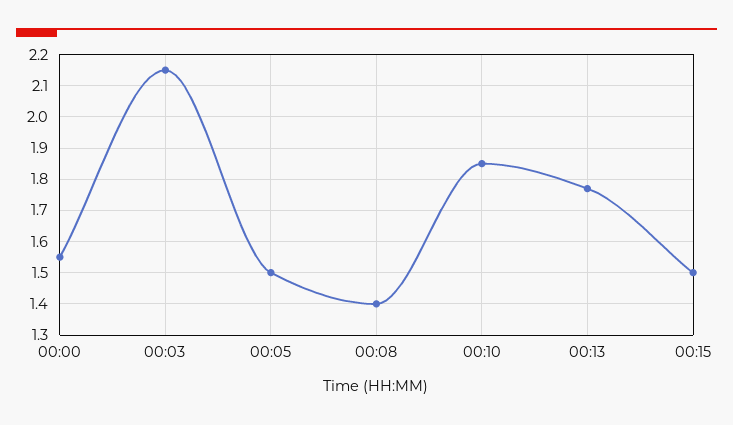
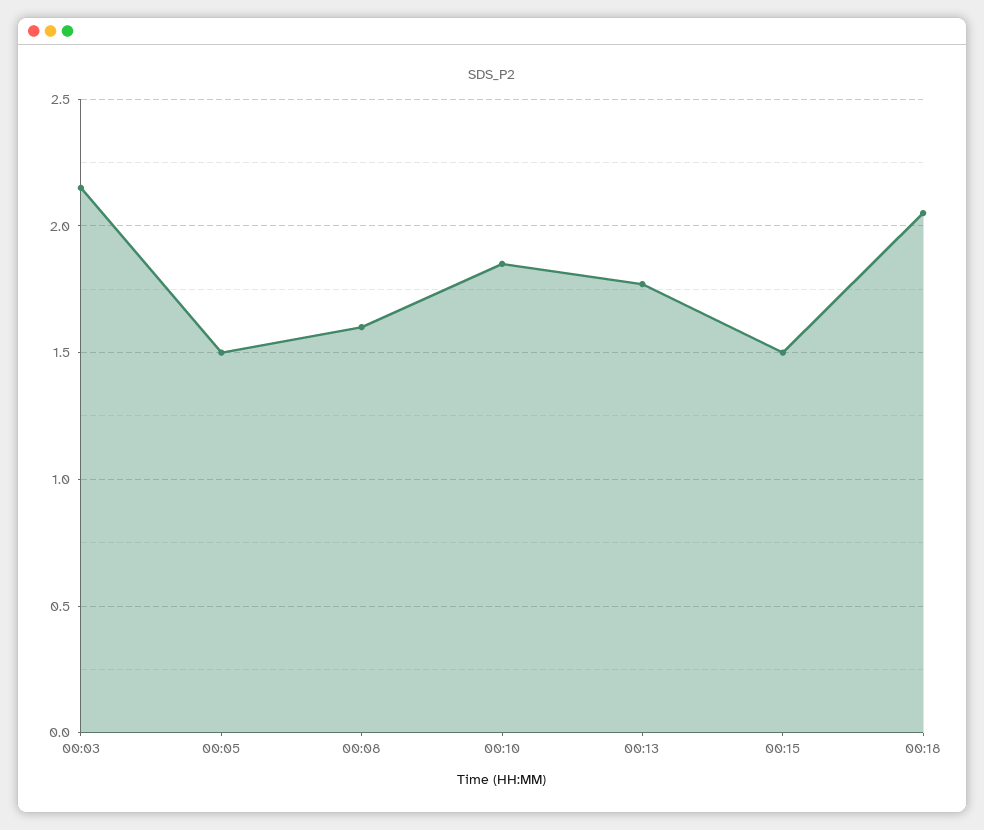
00:00: 1.55 -> none
00:08: 1.4 -> 1.6
00:18: none -> 2.05

